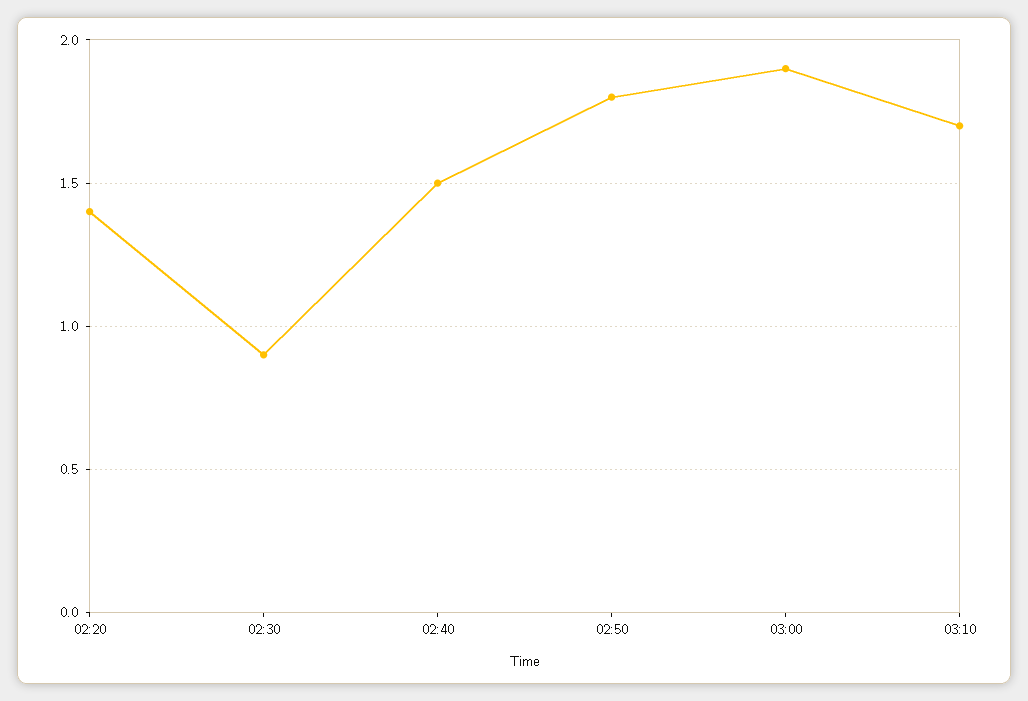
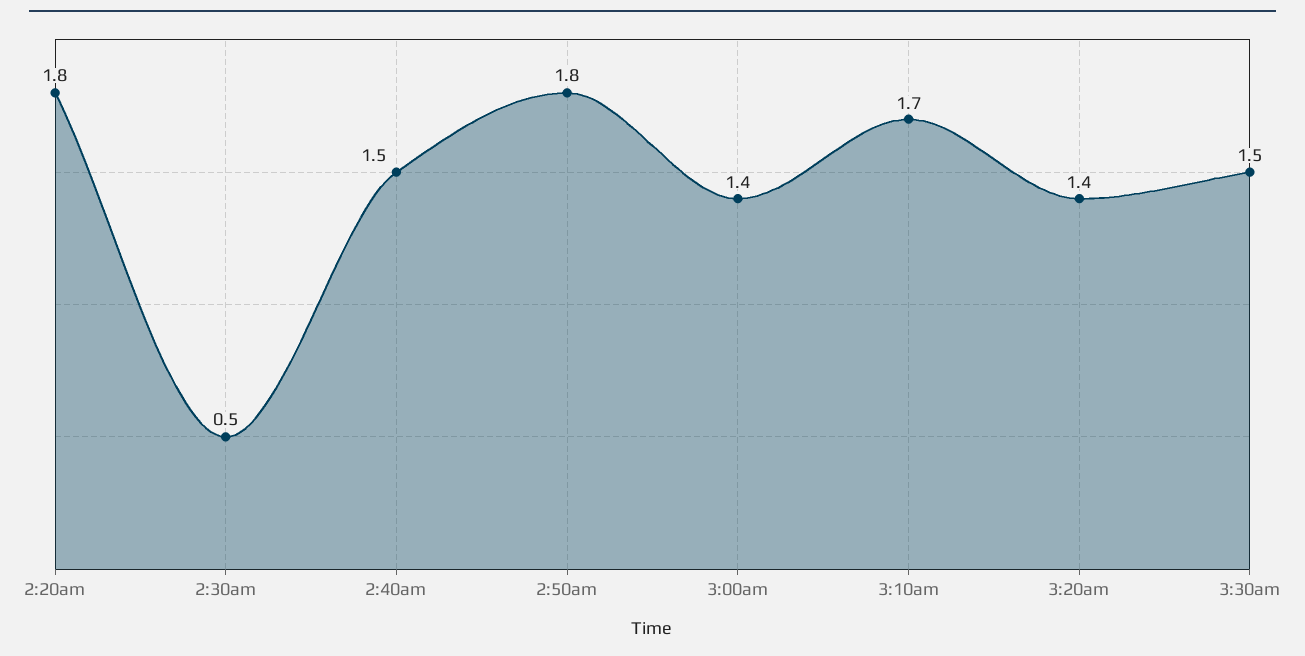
02:20: 1.4 -> 1.8
02:30: 0.9 -> 0.5
03:00: 1.9 -> 1.4
3:20am: none -> 1.4
3:30am: none -> 1.5

